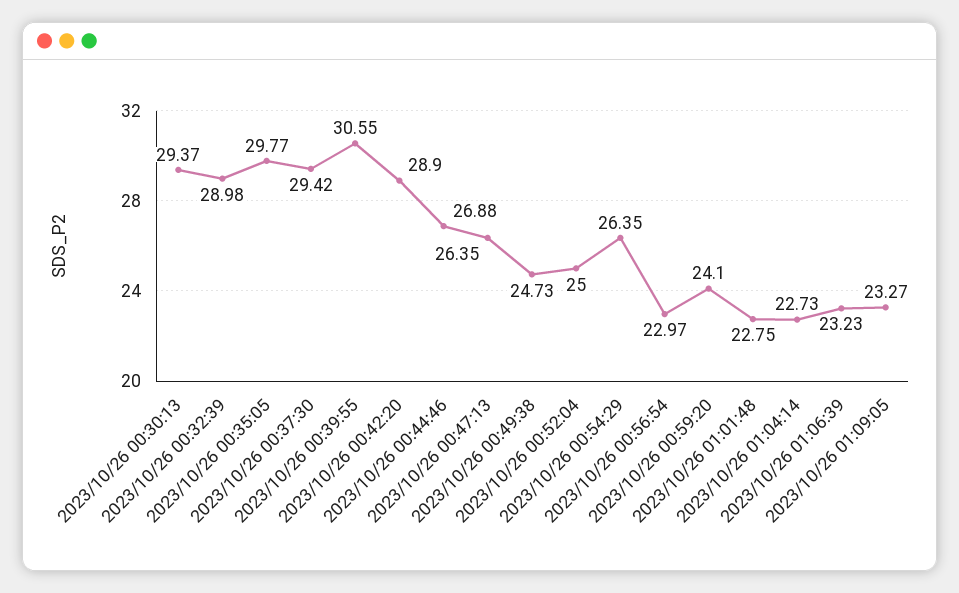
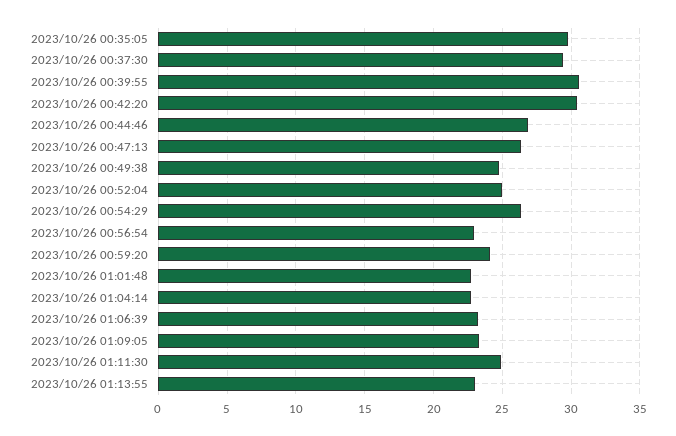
2023/10/26 00:30:13: 29.37 -> none
2023/10/26 00:32:39: 28.98 -> none
2023/10/26 00:42:20: 28.9 -> 30.5
2023/10/26 01:11:30: none -> 25
2023/10/26 01:13:55: none -> 23

